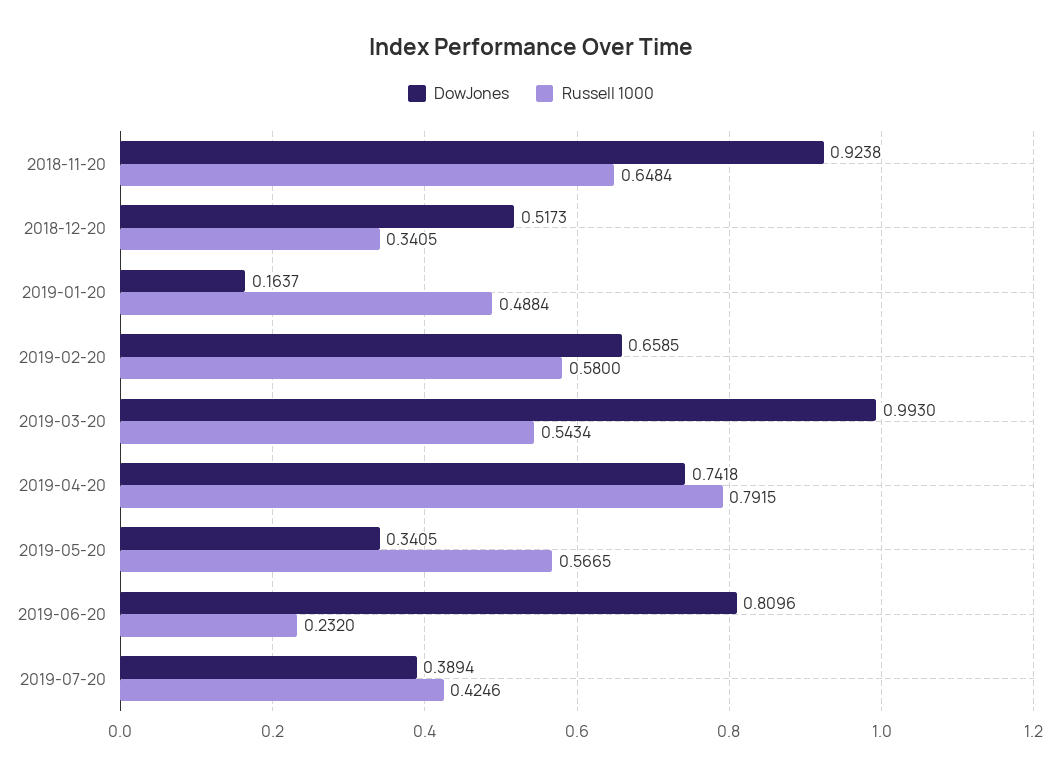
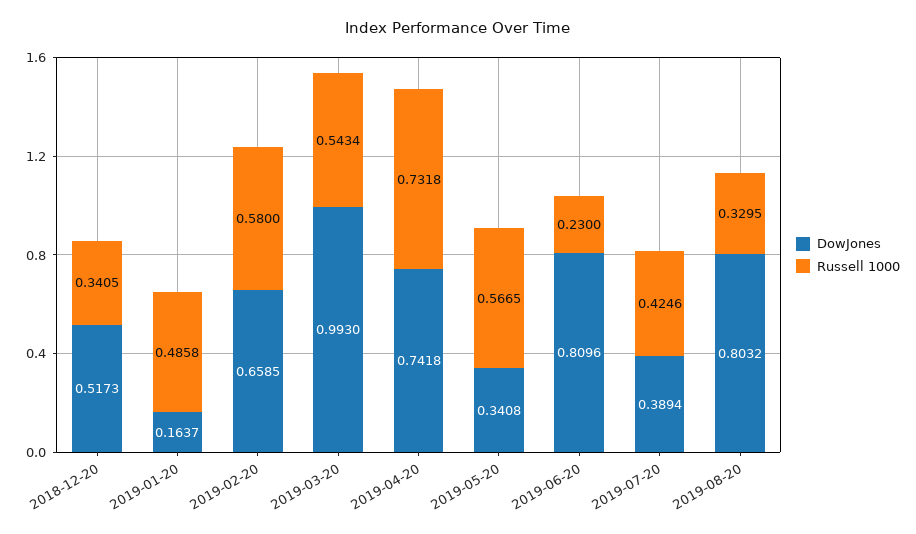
DowJones, 2018-11-20: 0.9238 -> none
Russell 1000, 2018-11-20: 0.6484 -> none
Russell 1000, 2019-01-20: 0.4884 -> 0.4858
Russell 1000, 2019-04-20: 0.7915 -> 0.7318
DowJones, 2019-05-20: 0.3405 -> 0.3408
Russell 1000, 2019-06-20: 0.232 -> 0.23
DowJones, 2019-08-20: none -> 0.8032
Russell 1000, 2019-08-20: none -> 0.3295

